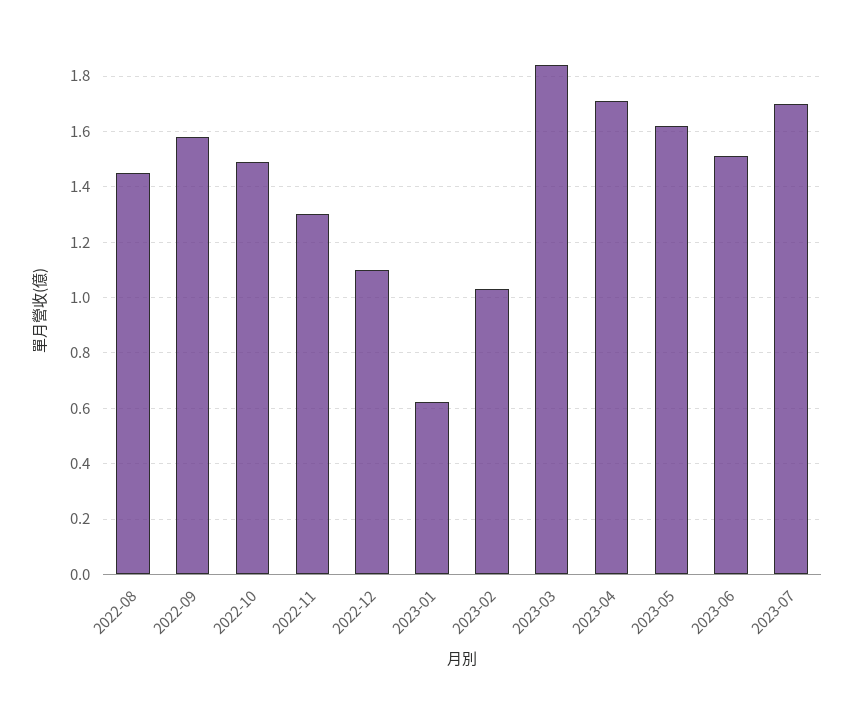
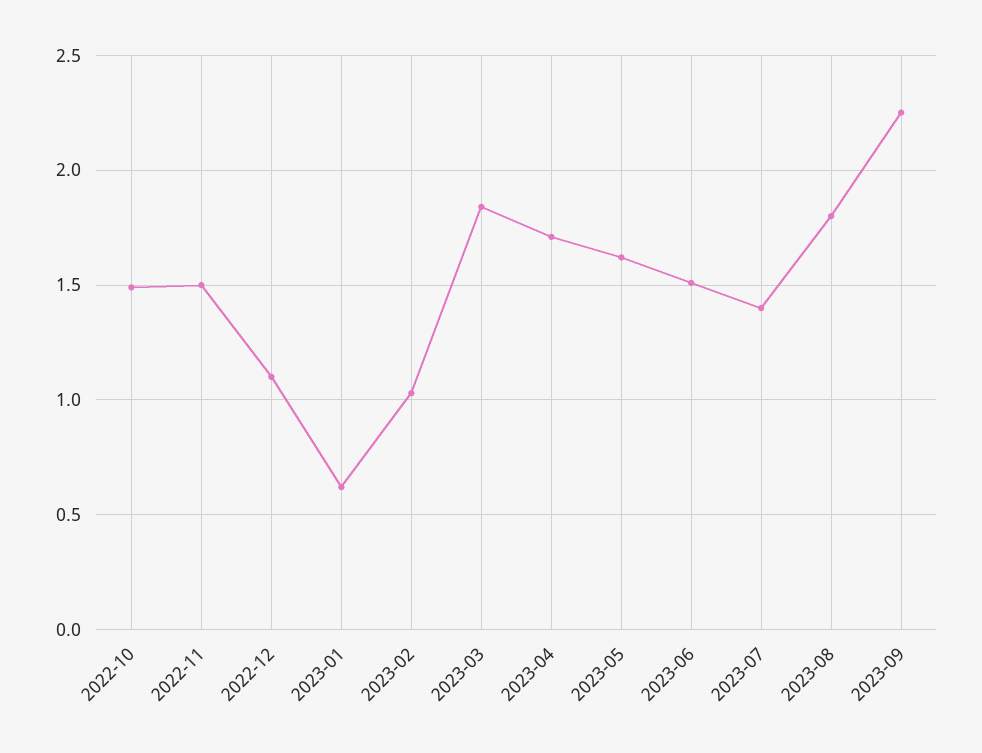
2022-08: 1.45 -> none
2022-09: 1.575 -> none
2022-11: 1.3 -> 1.5
2023-07: 1.7 -> 1.4
2023-08: none -> 1.8
2023-09: none -> 2.25

